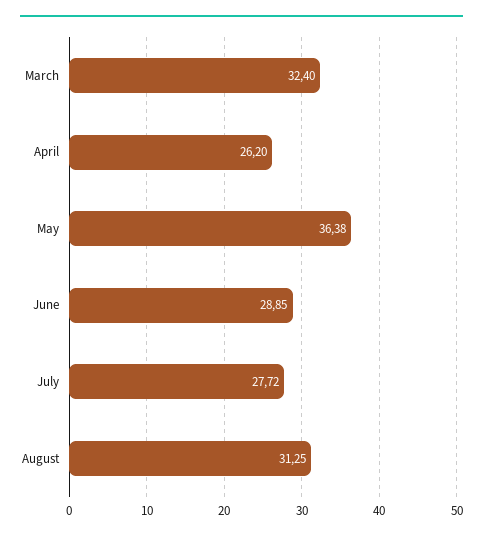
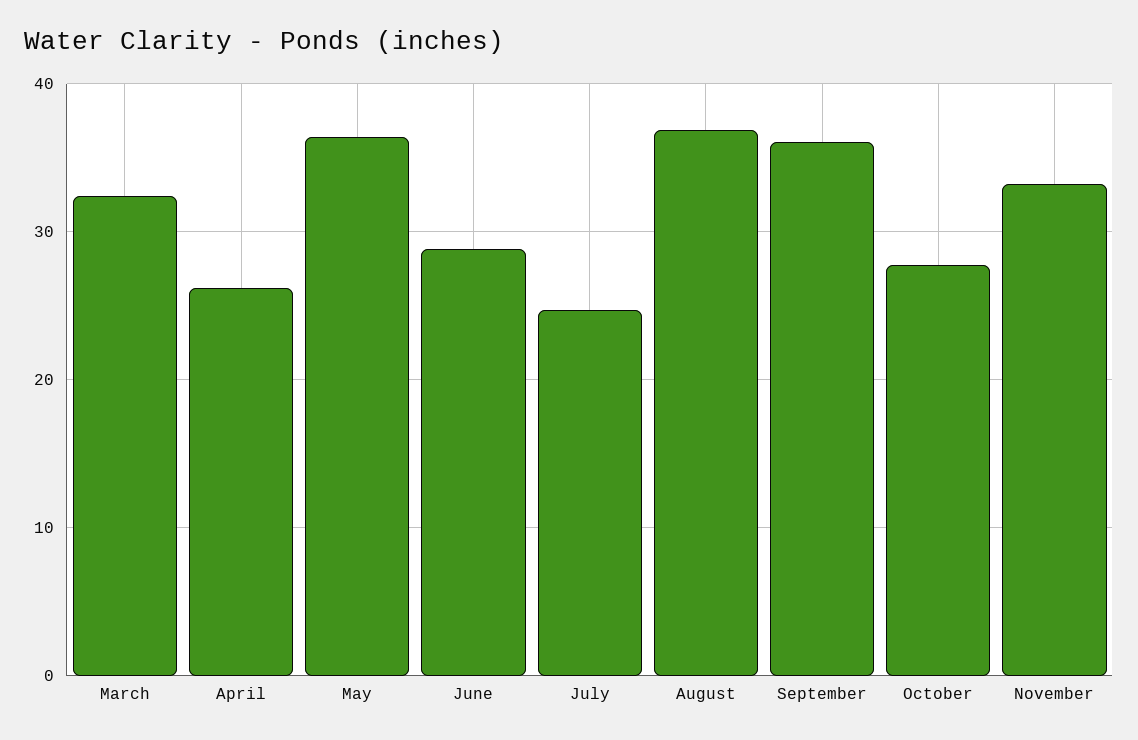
July: 27.72 -> 25
August: 31.25 -> 37
September: none -> 36
October: none -> 28
November: none -> 33

